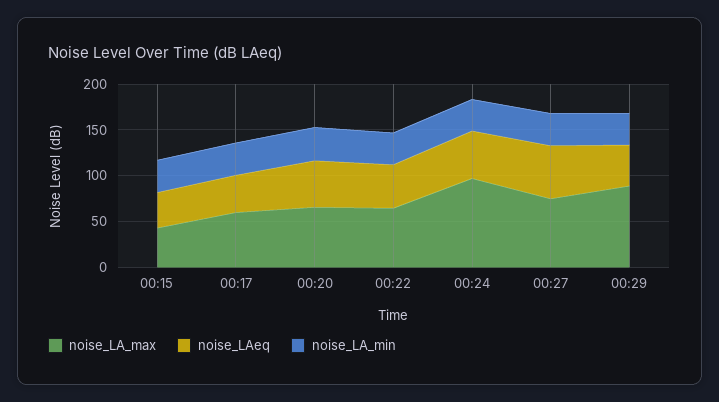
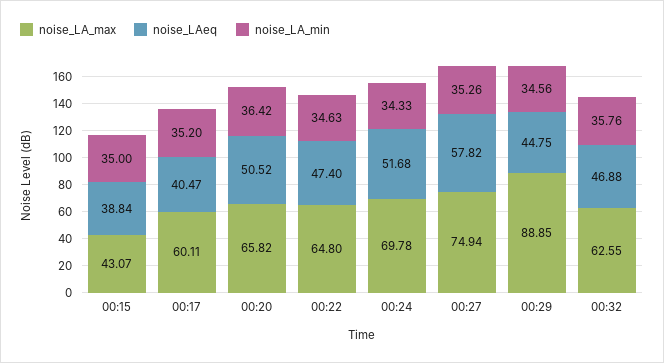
noise_LA_max, 00:24: 100 -> 69.78
noise_LA_max, 00:32: none -> 62.55
noise_LAeq, 00:32: none -> 46.88
noise_LA_min, 00:32: none -> 35.76

